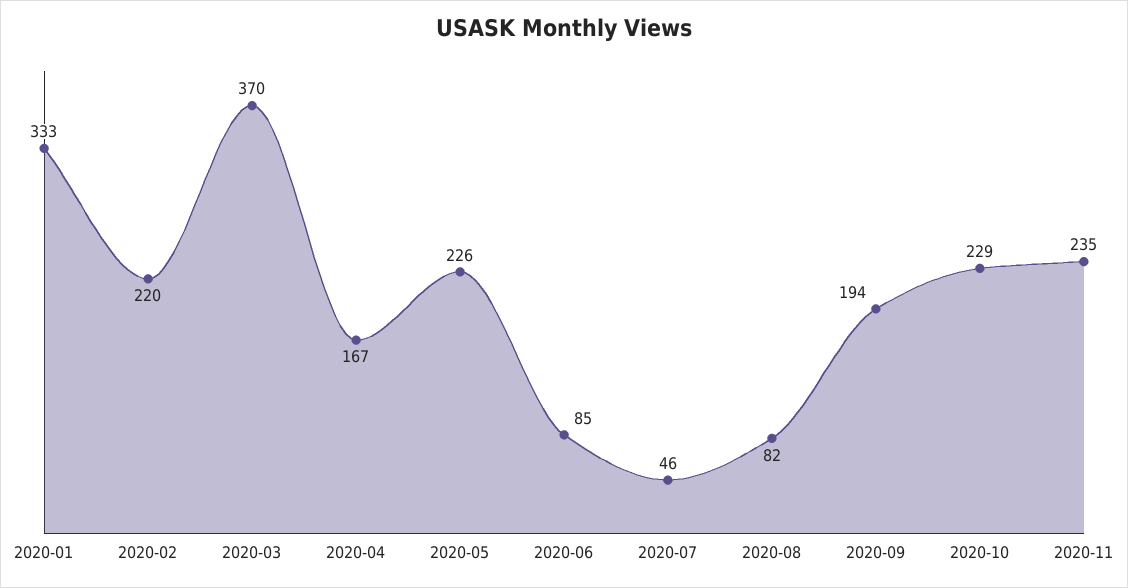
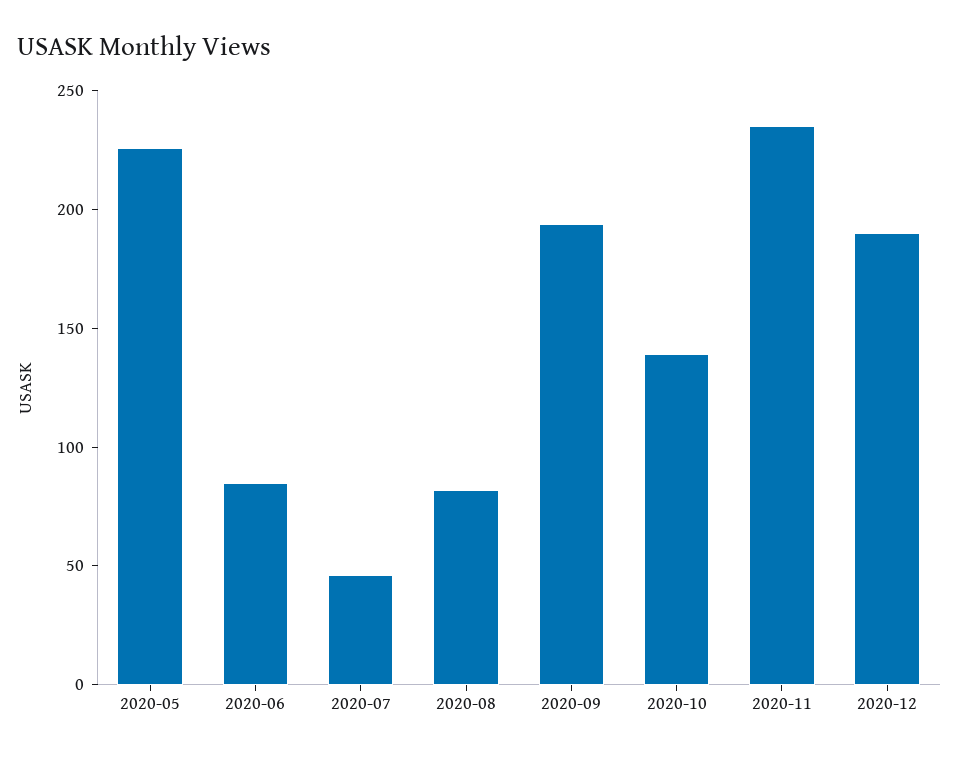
2020-01: 333 -> none
2020-02: 220 -> none
2020-03: 370 -> none
2020-04: 167 -> none
2020-10: 229 -> 140
2020-12: none -> 190

